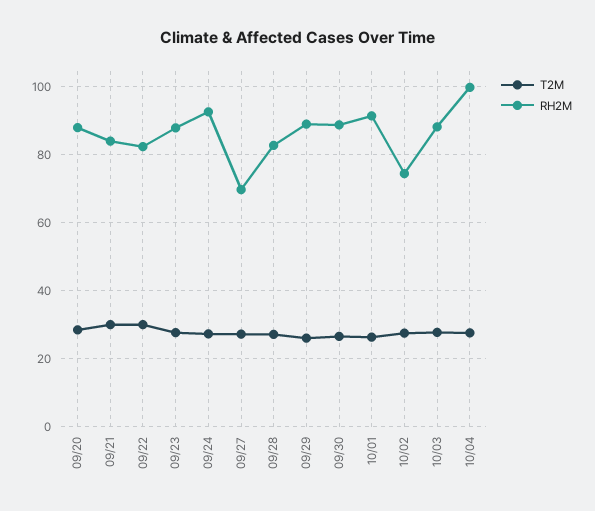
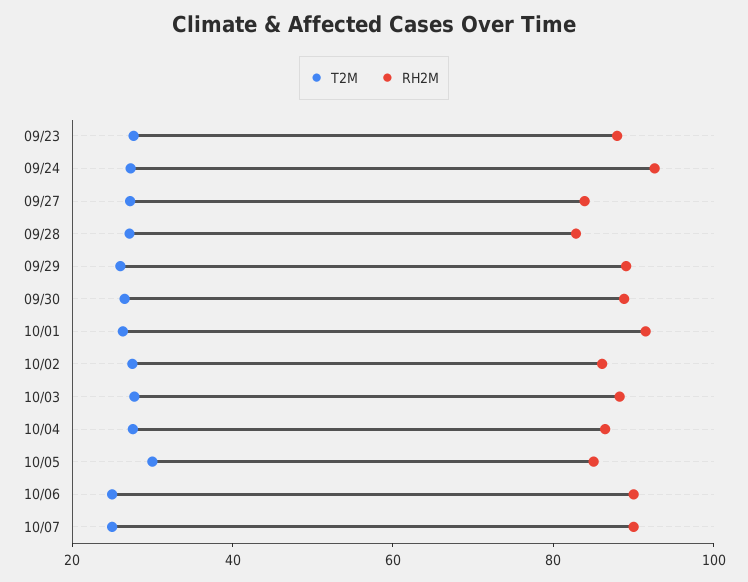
T2M, 09/20: 28 -> none
RH2M, 09/20: 88 -> none
T2M, 09/21: 30 -> none
RH2M, 09/21: 84 -> none
T2M, 09/22: 30 -> none
RH2M, 09/22: 82 -> none
RH2M, 09/27: 70 -> 85
RH2M, 10/02: 74 -> 85
RH2M, 10/04: 100 -> 85
T2M, 10/05: none -> 30
RH2M, 10/05: none -> 85
T2M, 10/06: none -> 25
RH2M, 10/06: none -> 90
T2M, 10/07: none -> 25
RH2M, 10/07: none -> 90

